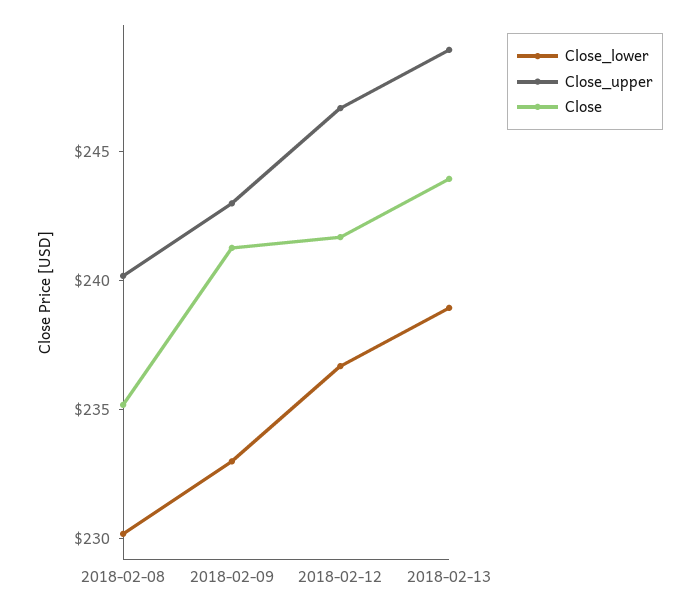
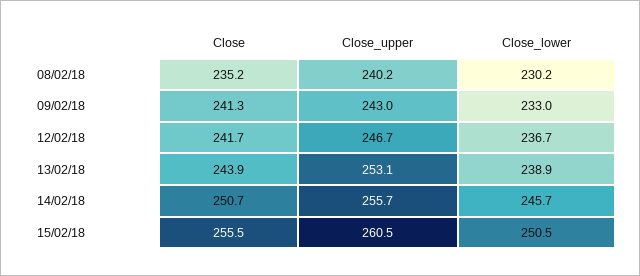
Close_upper, 2018-02-13: 249 -> 253.1
Close, 14/02/18: none -> 250.7
Close_upper, 14/02/18: none -> 255.7
Close_lower, 14/02/18: none -> 245.7
Close, 15/02/18: none -> 255.5
Close_upper, 15/02/18: none -> 260.5
Close_lower, 15/02/18: none -> 250.5

